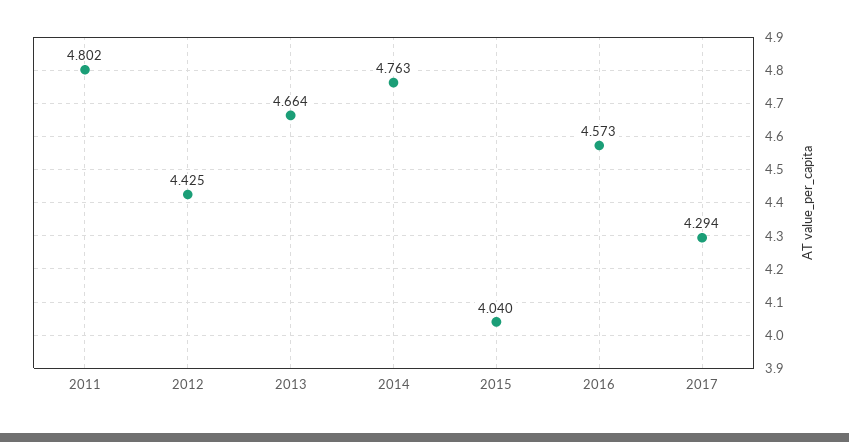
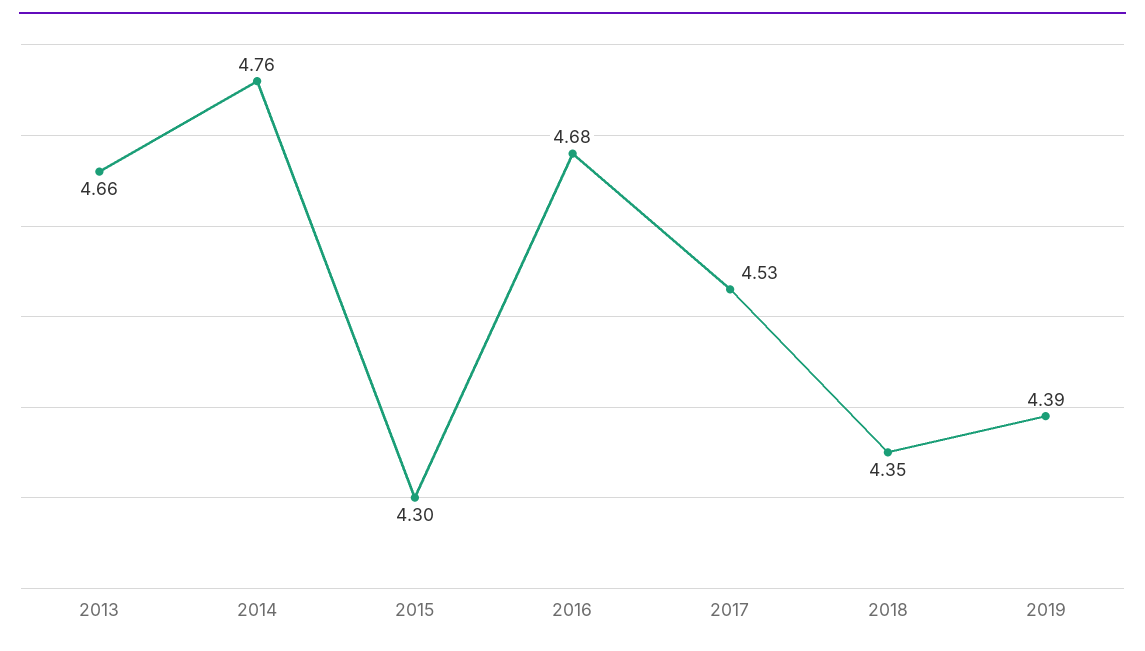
2011: 4.802 -> none
2012: 4.425 -> none
2015: 4.04 -> 4.3
2016: 4.573 -> 4.68
2017: 4.294 -> 4.53
2018: none -> 4.35
2019: none -> 4.39

